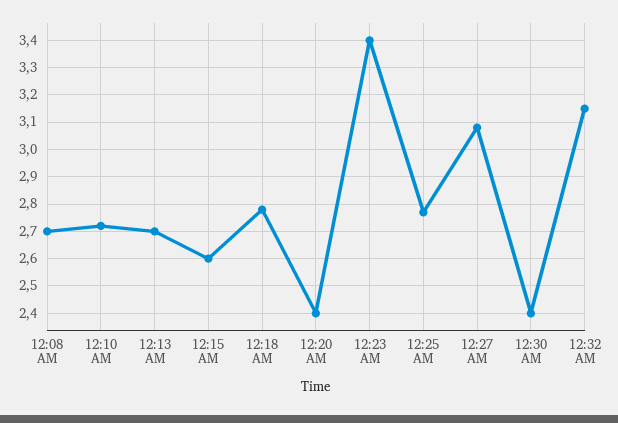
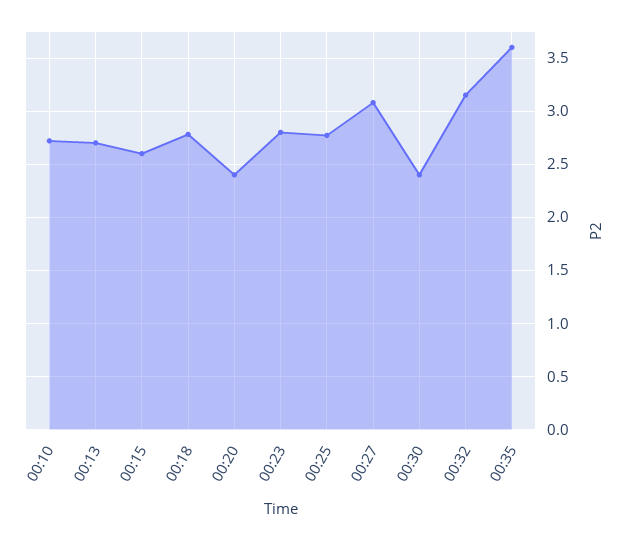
12:08 AM: 2.7 -> none
12:23 AM: 3.4 -> 2.8
00:35: none -> 3.6

